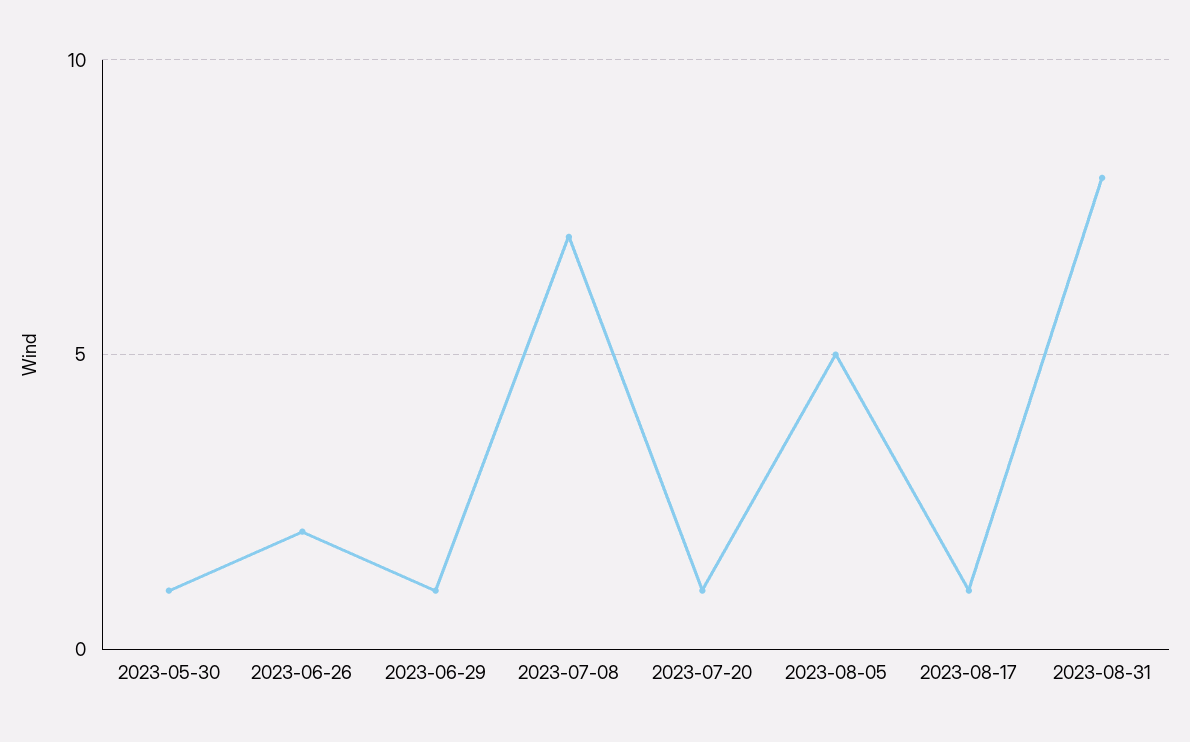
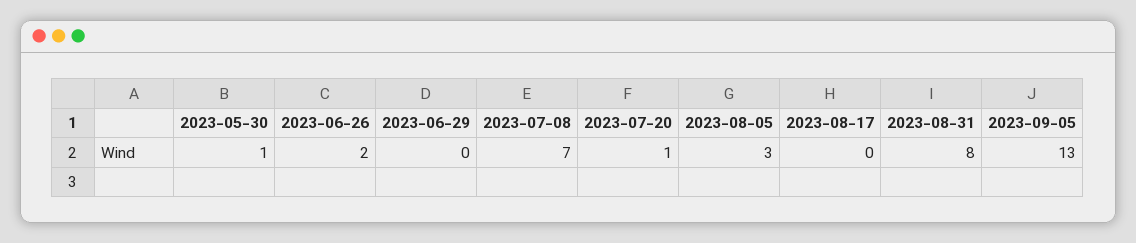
2023-06-29: 1 -> 0
2023-08-05: 5 -> 3
2023-08-17: 1 -> 0
2023-09-05: none -> 13

